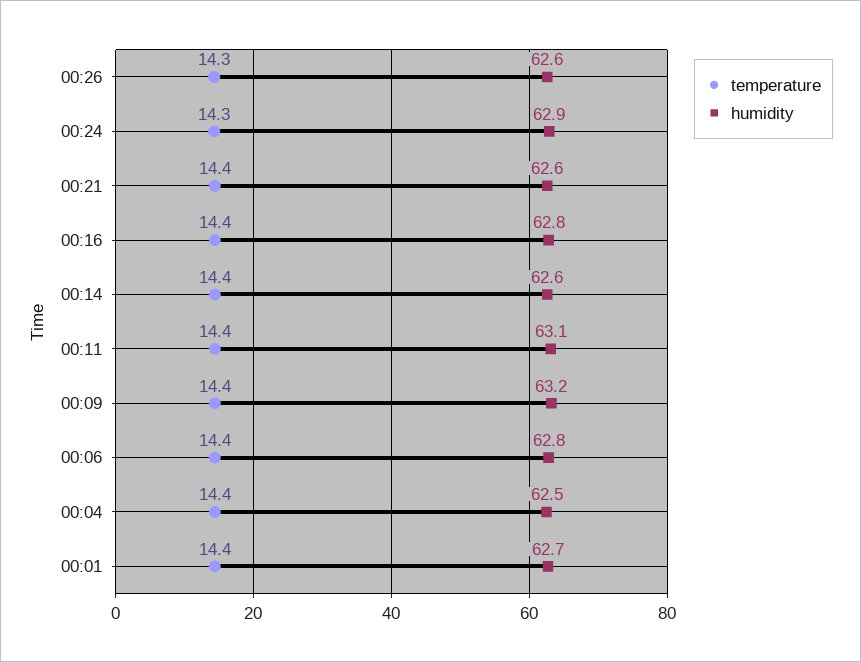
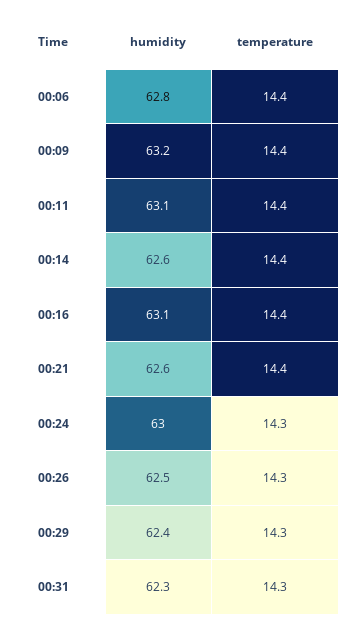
humidity, 00:26: 62.6 -> 62.5
humidity, 00:24: 62.9 -> 63
humidity, 00:16: 62.8 -> 63.1
temperature, 00:04: 14.4 -> none
humidity, 00:04: 62.5 -> none
temperature, 00:01: 14.4 -> none
humidity, 00:01: 62.7 -> none
humidity, 00:29: none -> 62.4
temperature, 00:29: none -> 14.3
humidity, 00:31: none -> 62.3
temperature, 00:31: none -> 14.3

